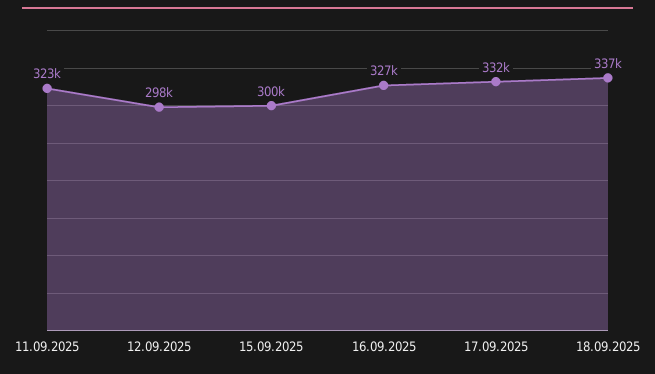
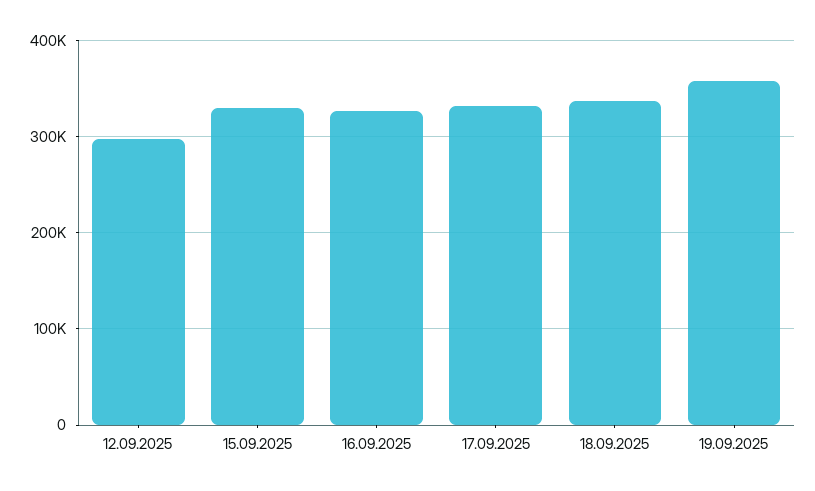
11.09.2025: 323000 -> none
15.09.2025: 300000 -> 330000
19.09.2025: none -> 360000

